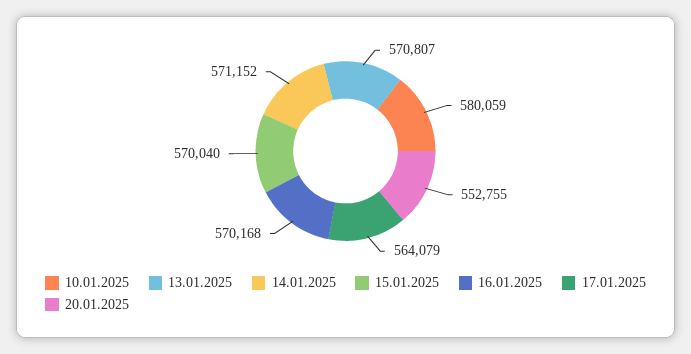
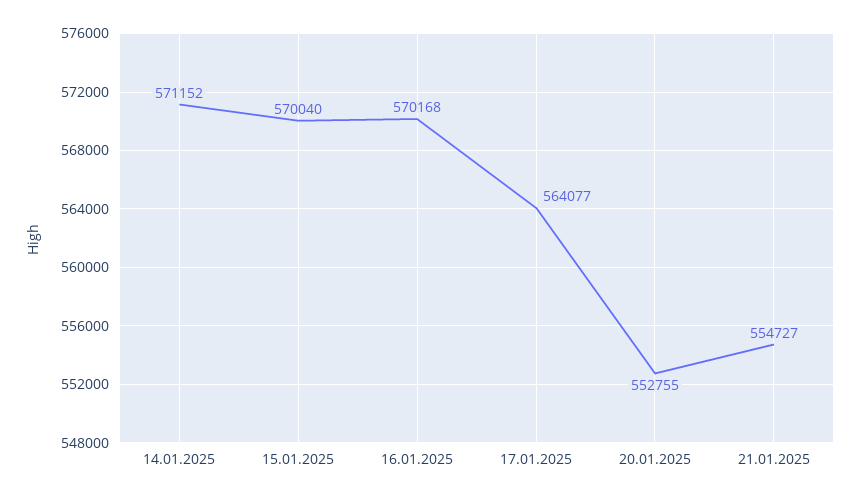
10.01.2025: 580059 -> none
13.01.2025: 570807 -> none
17.01.2025: 564079 -> 564077
21.01.2025: none -> 554727

